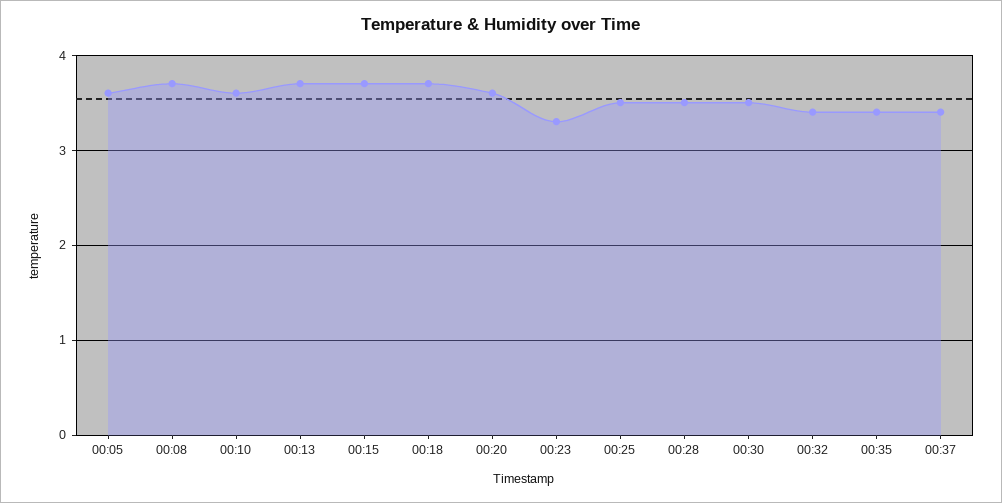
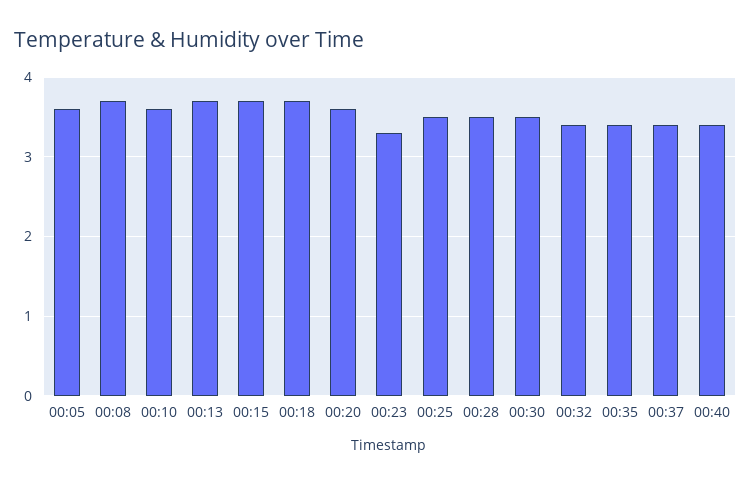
00:40: none -> 3.4

